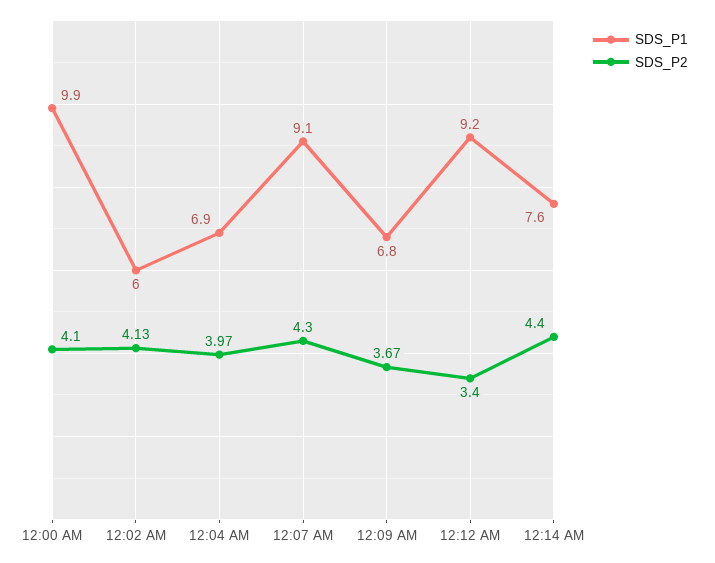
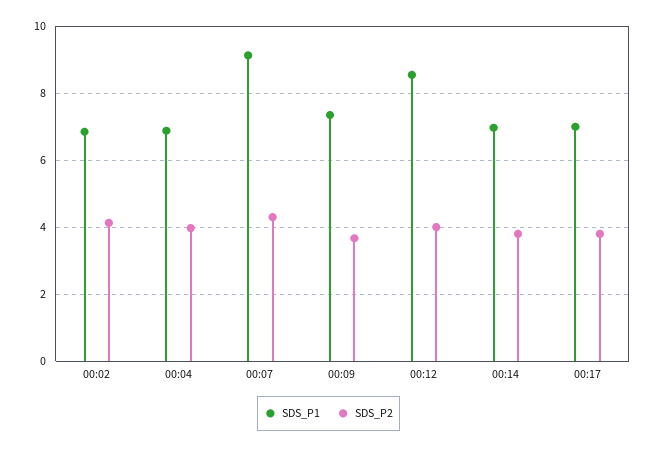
SDS_P1, 12:00 AM: 9.9 -> none
SDS_P2, 12:00 AM: 4.1 -> none
SDS_P1, 12:02 AM: 6 -> 6.8
SDS_P1, 12:09 AM: 6.8 -> 7.4
SDS_P1, 12:12 AM: 9.2 -> 8.6
SDS_P2, 12:12 AM: 3.4 -> 4
SDS_P1, 12:14 AM: 7.6 -> 7
SDS_P2, 12:14 AM: 4.4 -> 3.8
SDS_P1, 00:17: none -> 7
SDS_P2, 00:17: none -> 3.8

